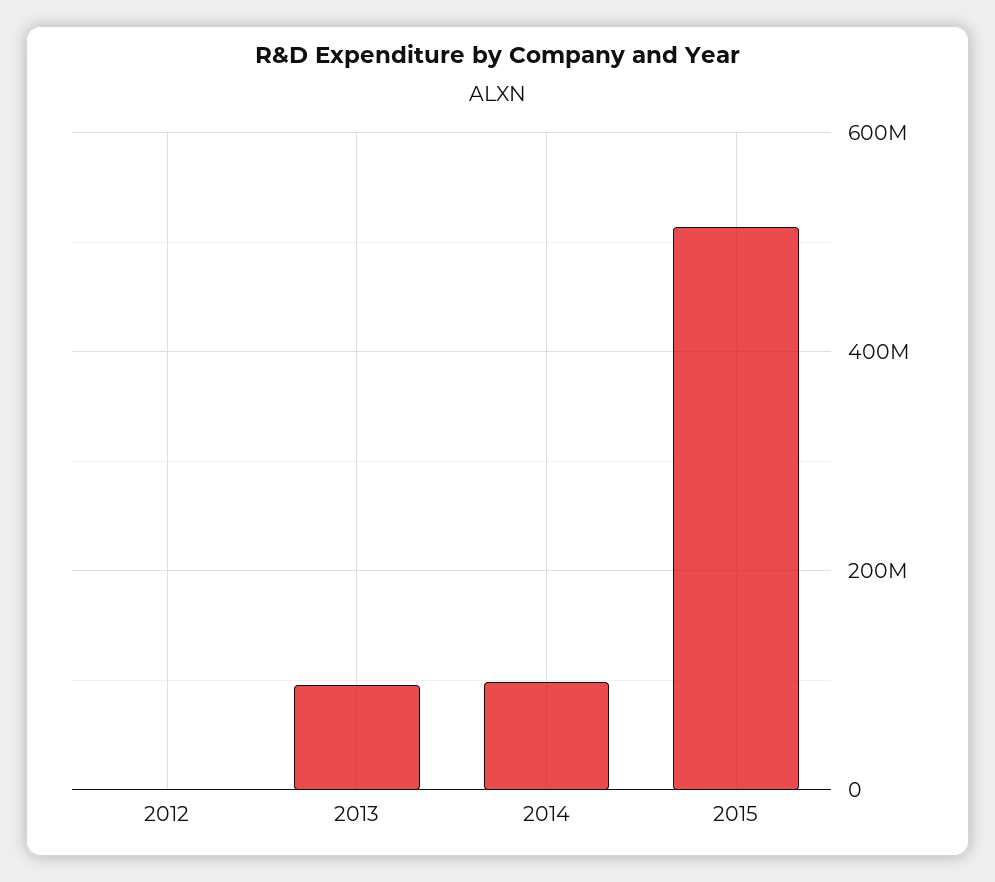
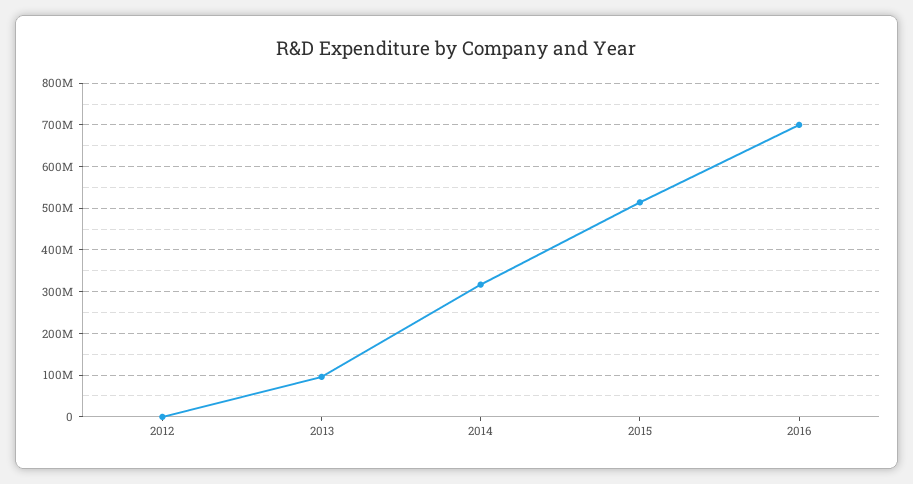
2014: 100000000 -> 320000000
2016: none -> 700000000

